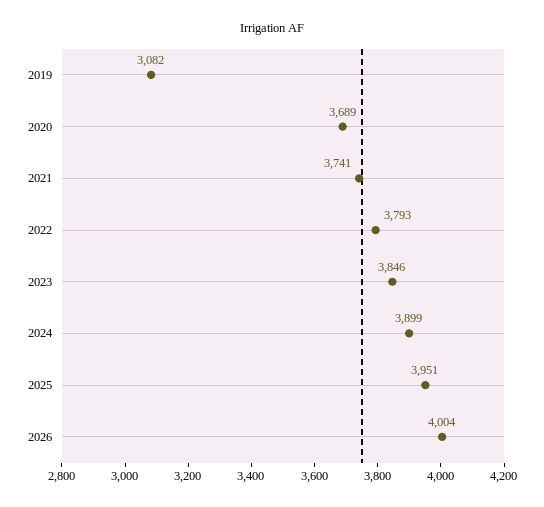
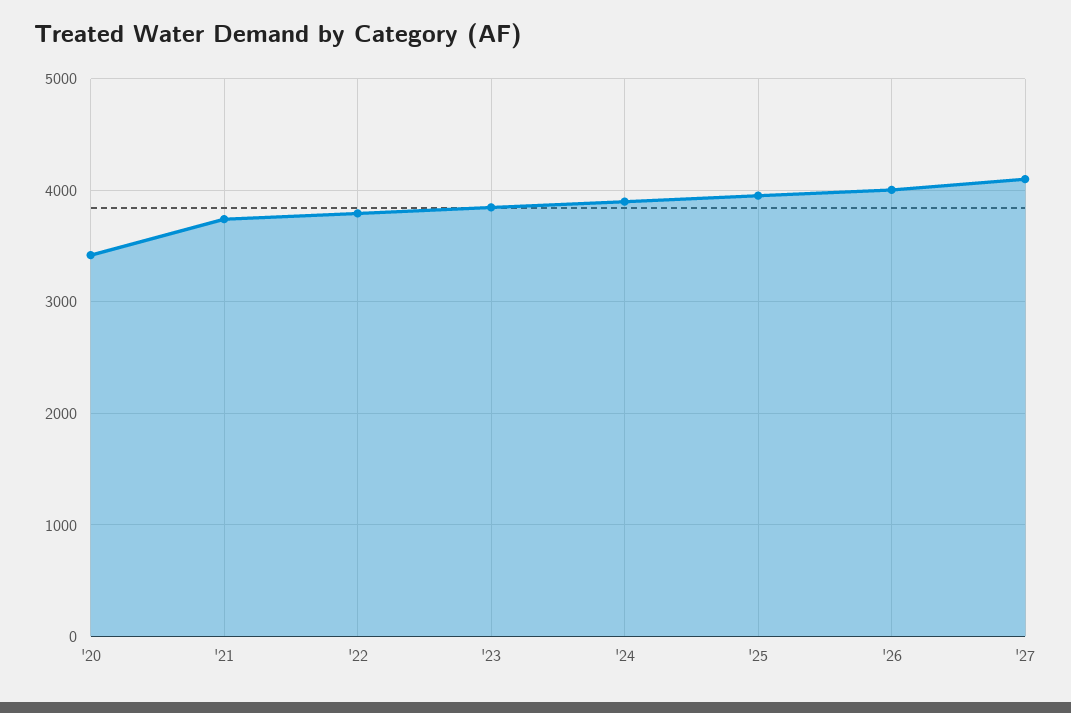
2019: 3082 -> none
2020: 3689 -> 3400
'27: none -> 4100

